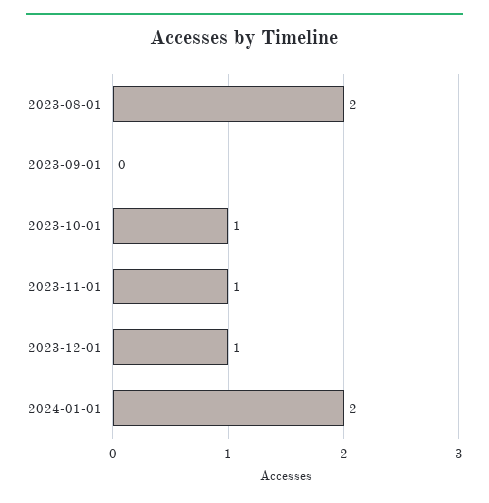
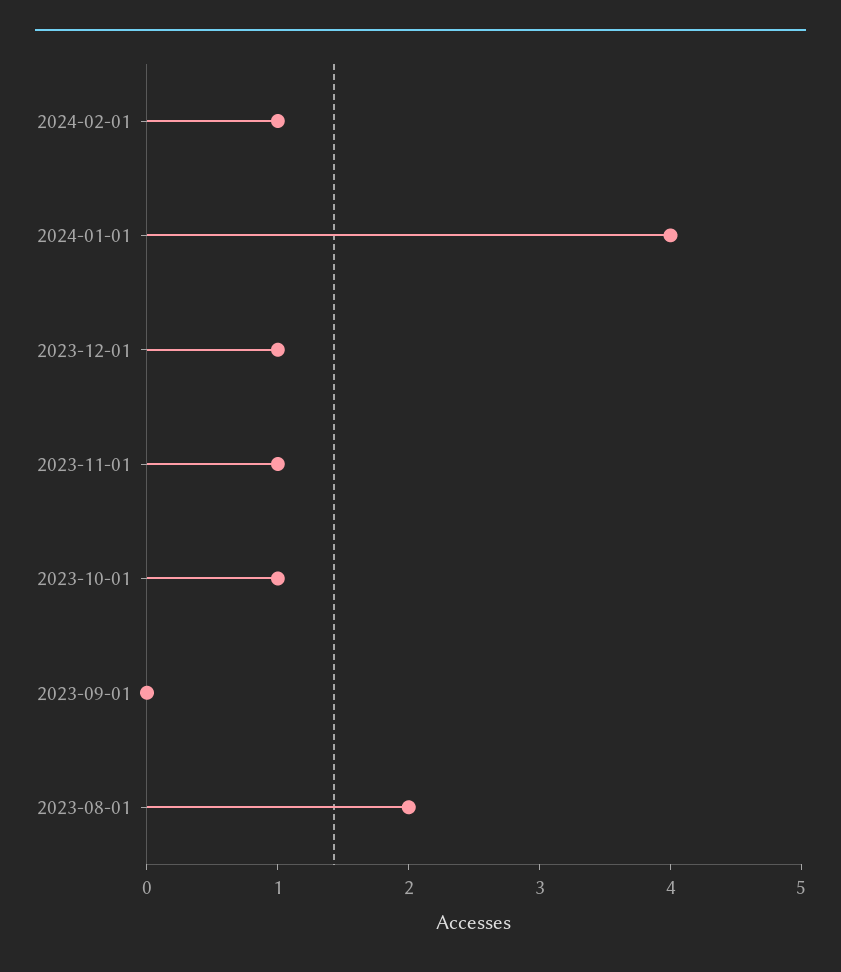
2024-01-01: 2 -> 4
2024-02-01: none -> 1

